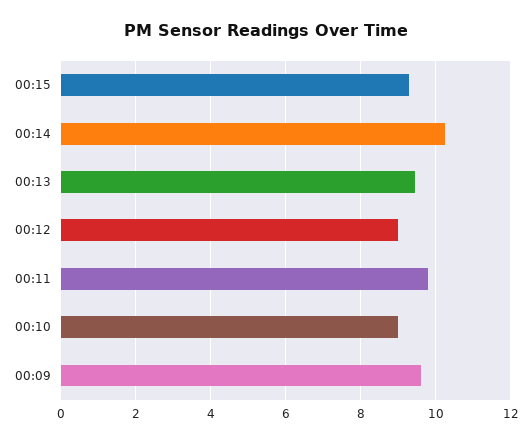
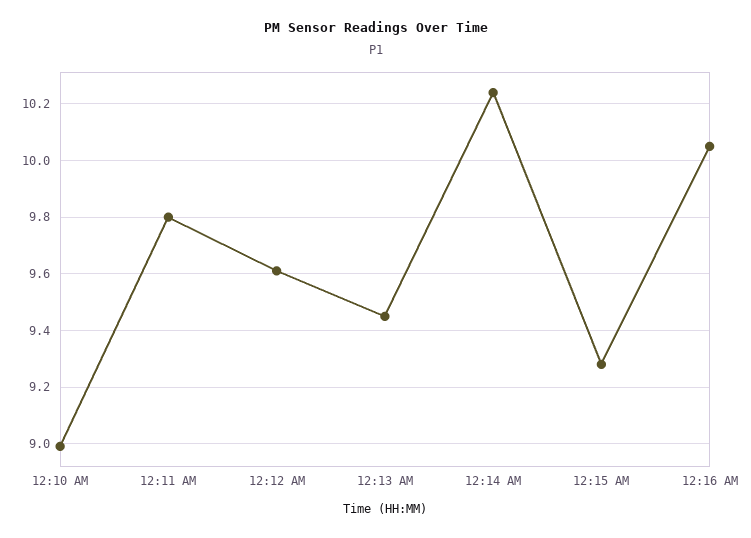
00:12: 9 -> 9.6
00:09: 9.6 -> none
12:16 AM: none -> 10.05

